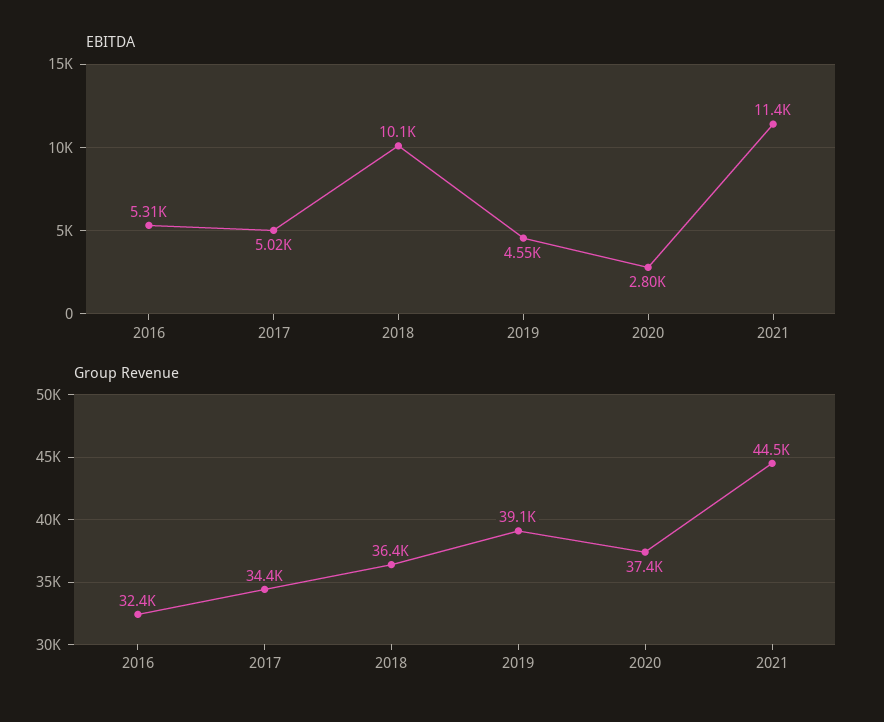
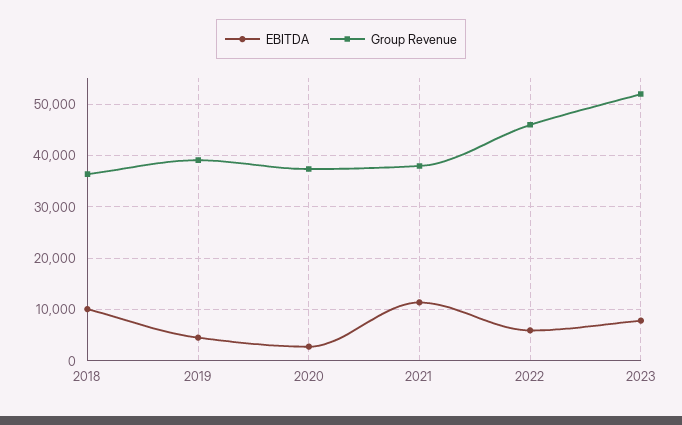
EBITDA, 2016: 5310 -> none
EBITDA, 2017: 5020 -> none
Group Revenue, 2016: 32400 -> none
Group Revenue, 2017: 34400 -> none
Group Revenue, 2021: 44500 -> 38000
EBITDA, 2022: none -> 6000
Group Revenue, 2022: none -> 46000
EBITDA, 2023: none -> 8000
Group Revenue, 2023: none -> 52000

